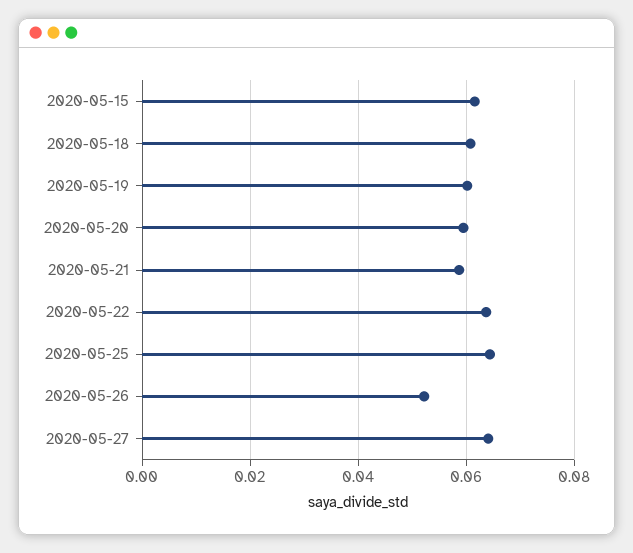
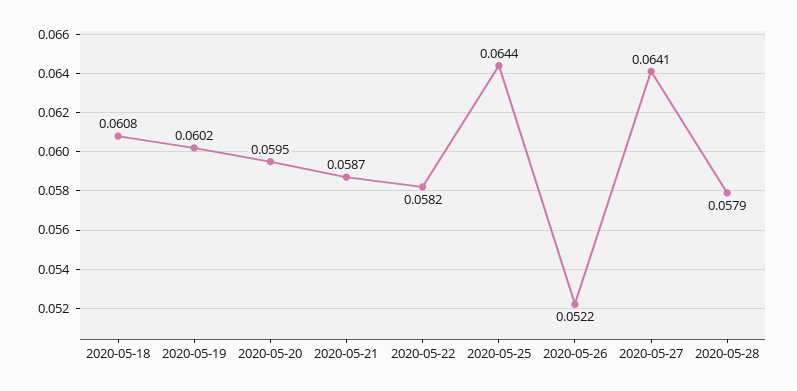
2020-05-15: 0.062 -> none
2020-05-22: 0.064 -> 0.0582
2020-05-28: none -> 0.0579

